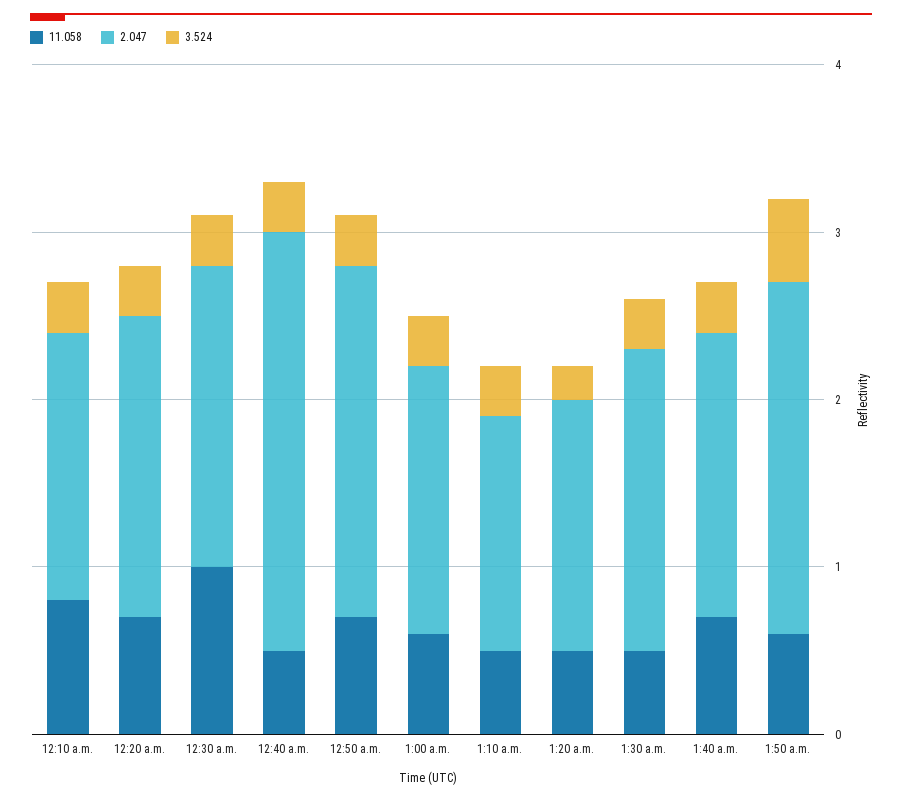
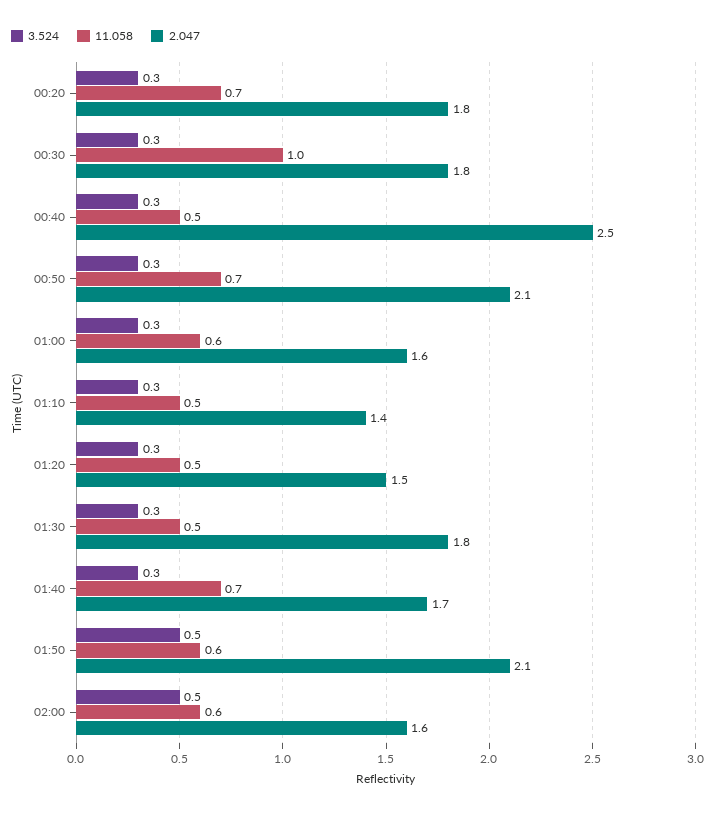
11.058, 12:10 a.m.: 0.8 -> none
2.047, 12:10 a.m.: 1.6 -> none
3.524, 12:10 a.m.: 0.3 -> none
3.524, 1:20 a.m.: 0.2 -> 0.3
3.524, 02:00: none -> 0.5
11.058, 02:00: none -> 0.6
2.047, 02:00: none -> 1.6

